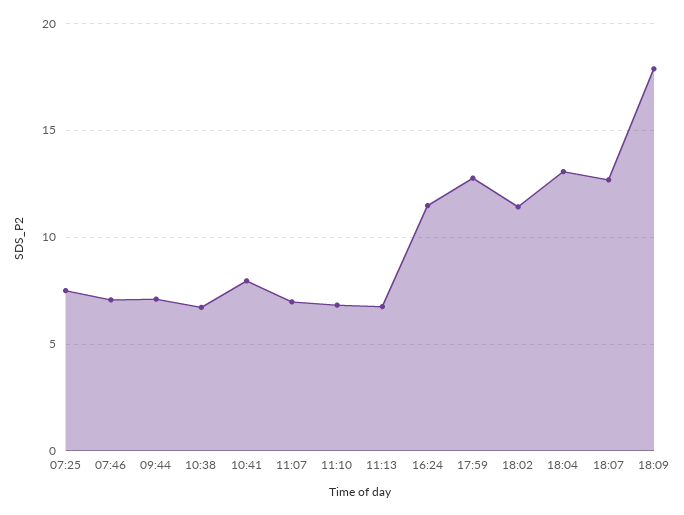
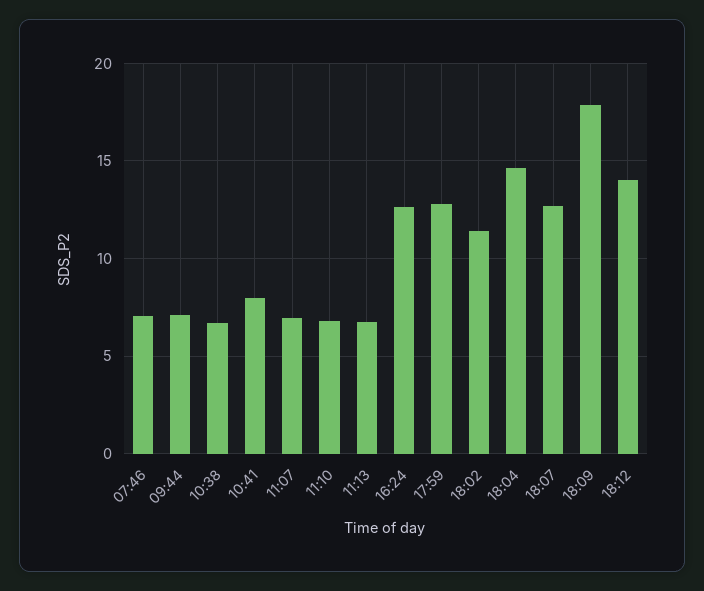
07:25: 7.5 -> none
16:24: 11.5 -> 12.5
18:04: 13 -> 14.5
18:12: none -> 14

